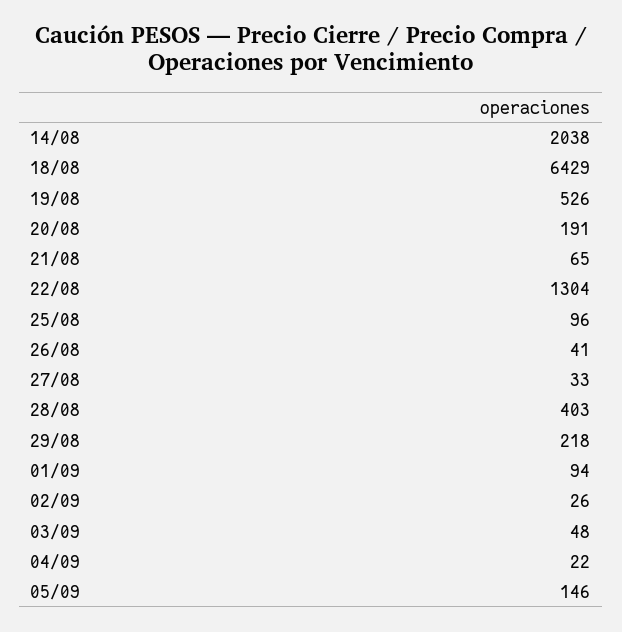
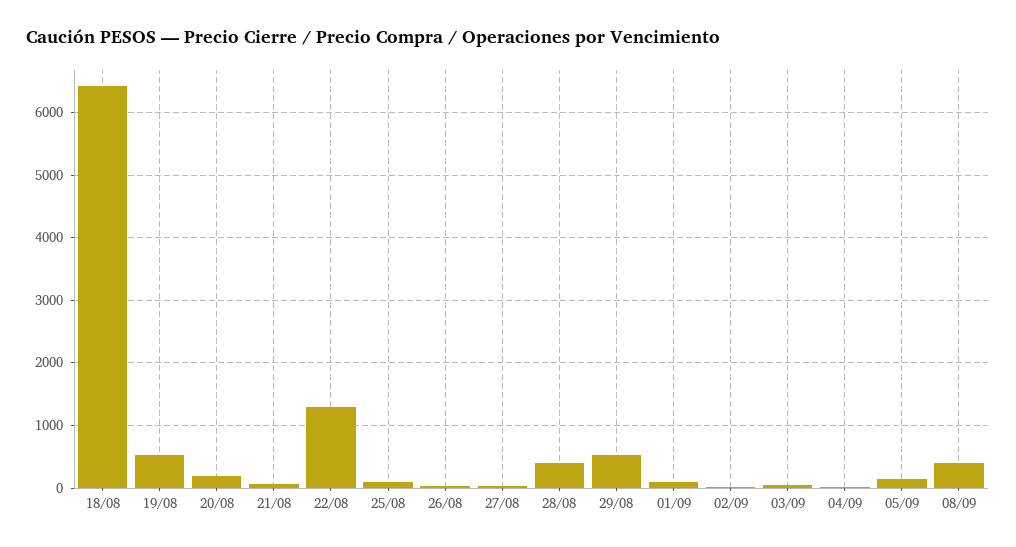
14/08: 2038 -> none
29/08: 218 -> 500
08/09: none -> 400

